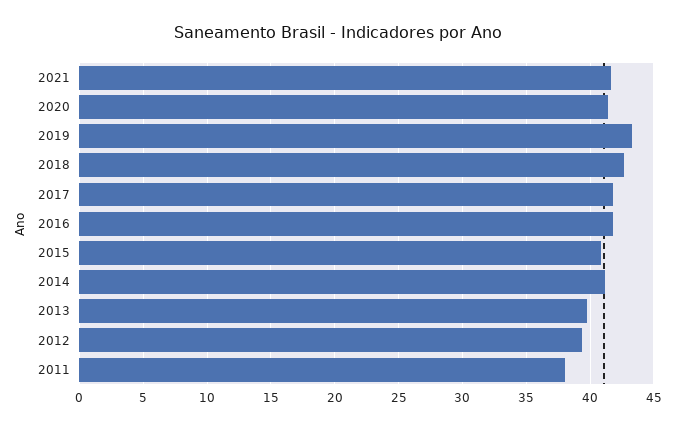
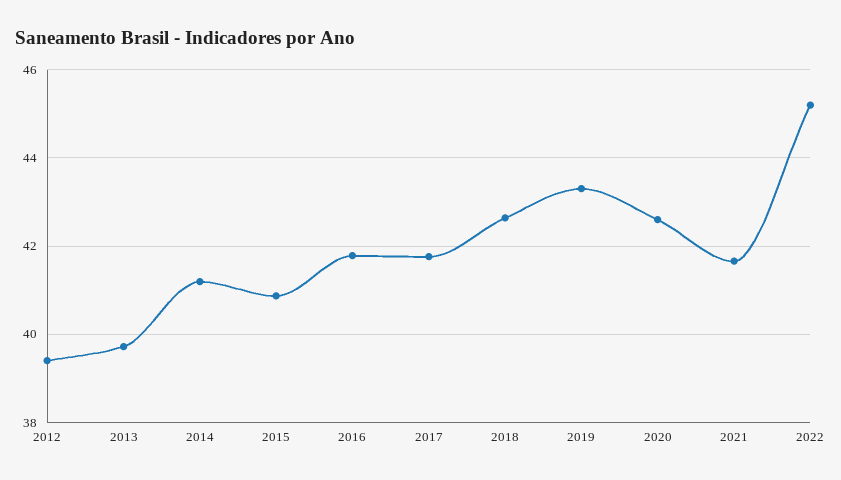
2020: 41.5 -> 42.6
2011: 38 -> none
2022: none -> 45.2

